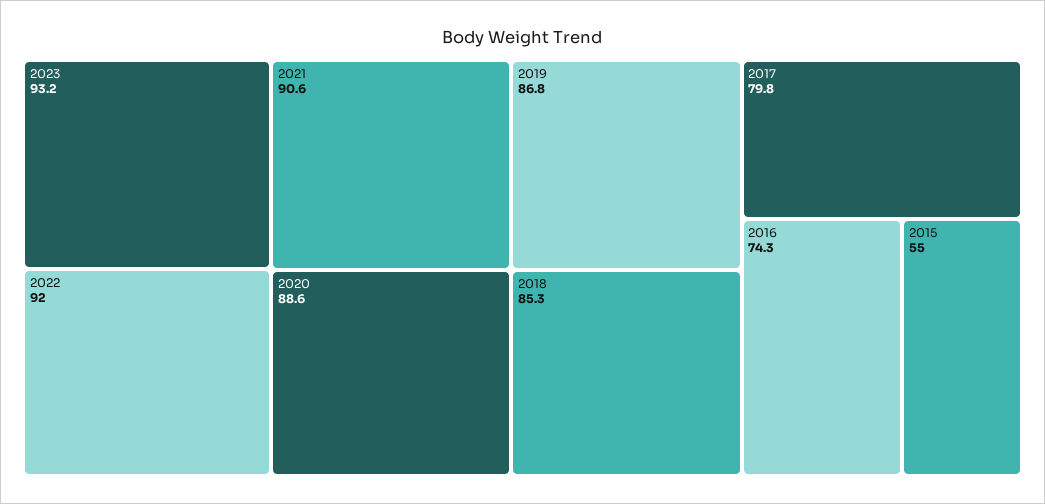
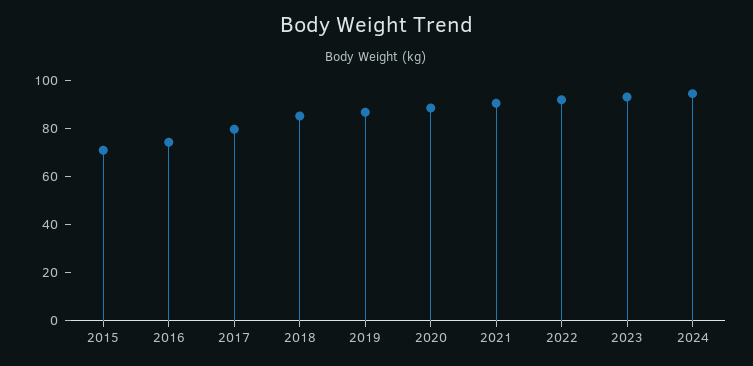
2015: 55 -> 70
2024: none -> 95

